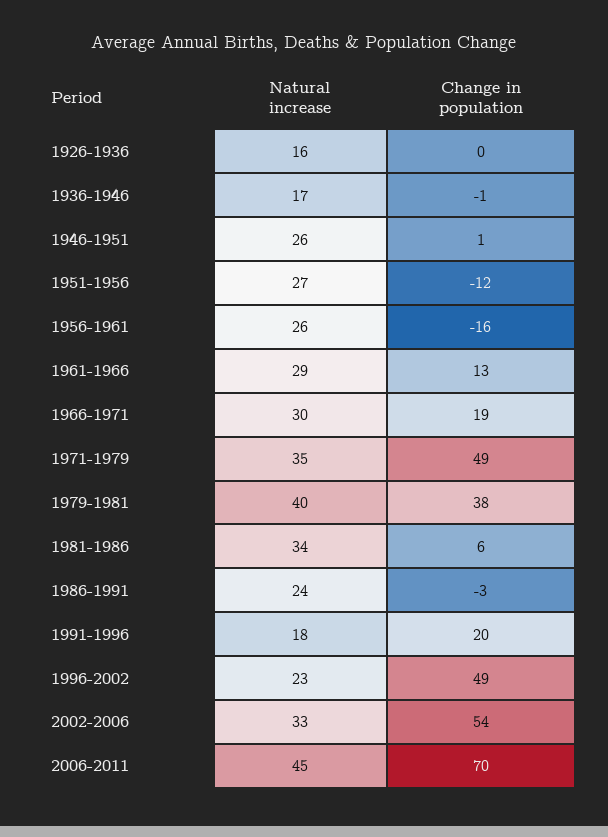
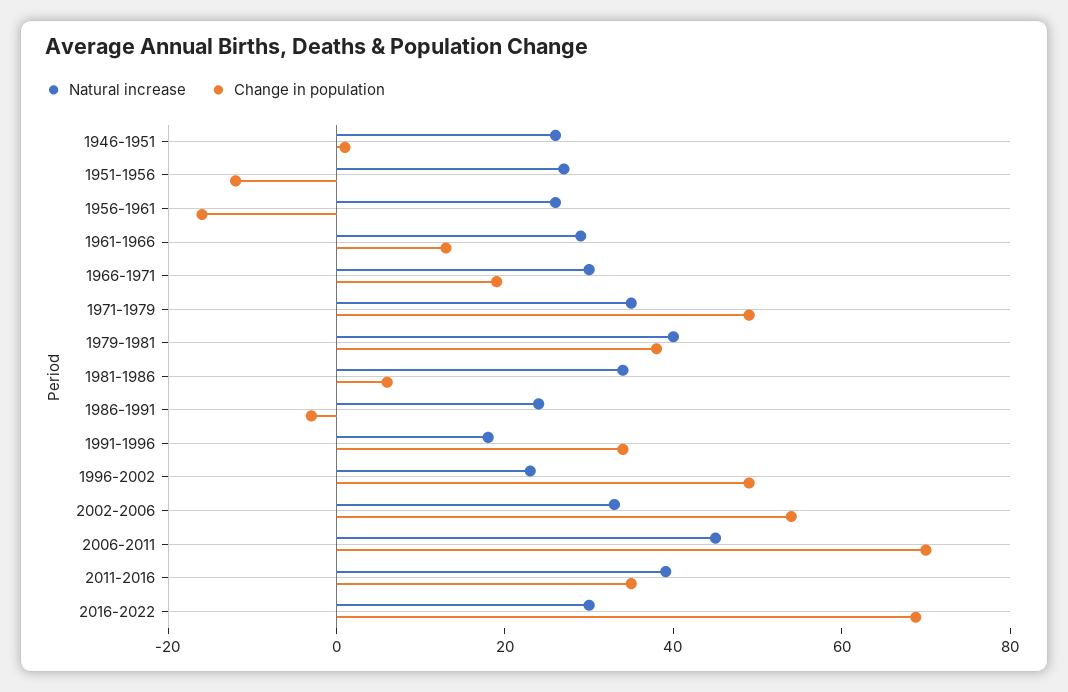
Natural increase, 1926-1936: 16 -> none
Change in population, 1926-1936: 0 -> none
Natural increase, 1936-1946: 17 -> none
Change in population, 1936-1946: -1 -> none
Change in population, 1991-1996: 20 -> 35
Natural increase, 2011-2016: none -> 40
Change in population, 2011-2016: none -> 35
Natural increase, 2016-2022: none -> 30
Change in population, 2016-2022: none -> 70

